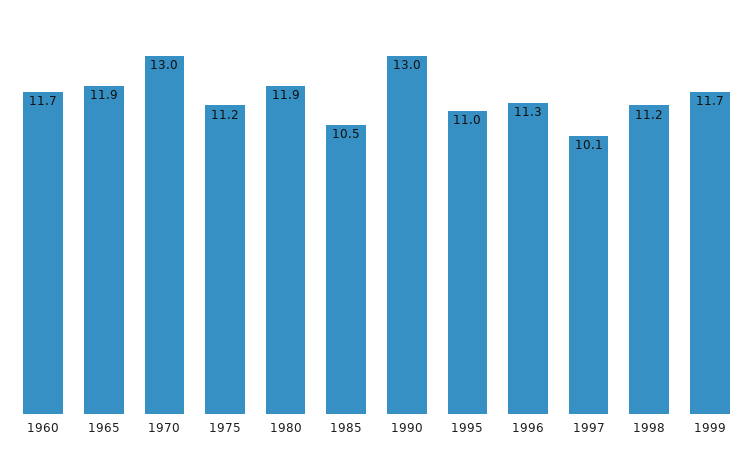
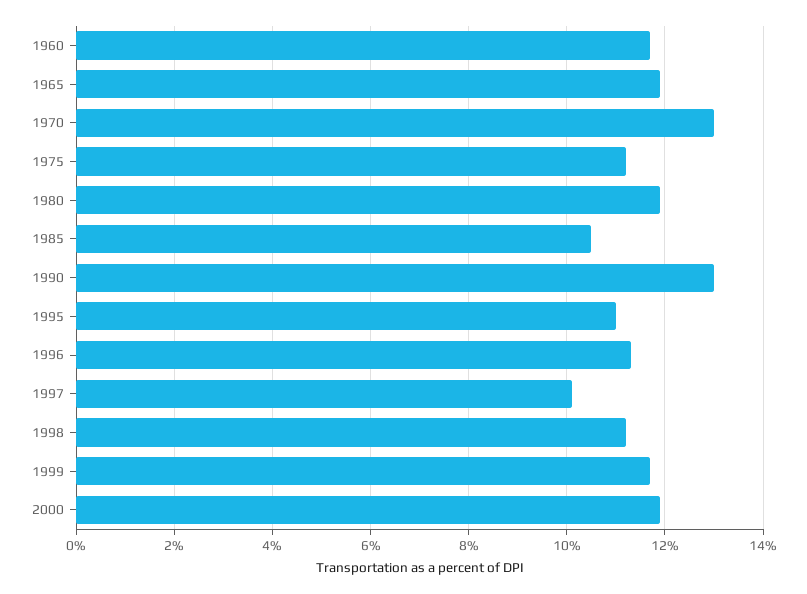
2000: none -> 12

